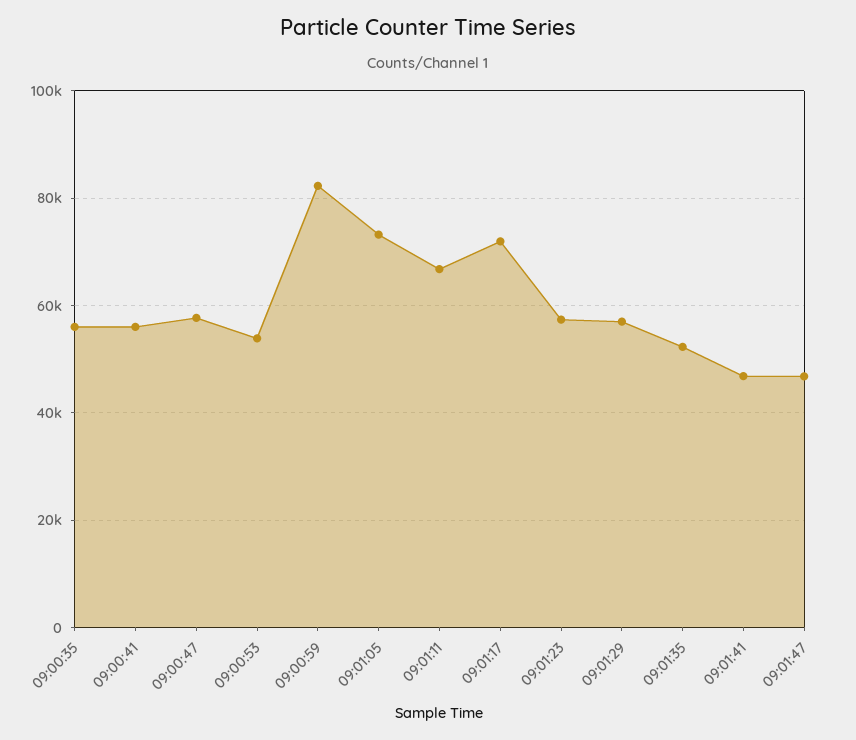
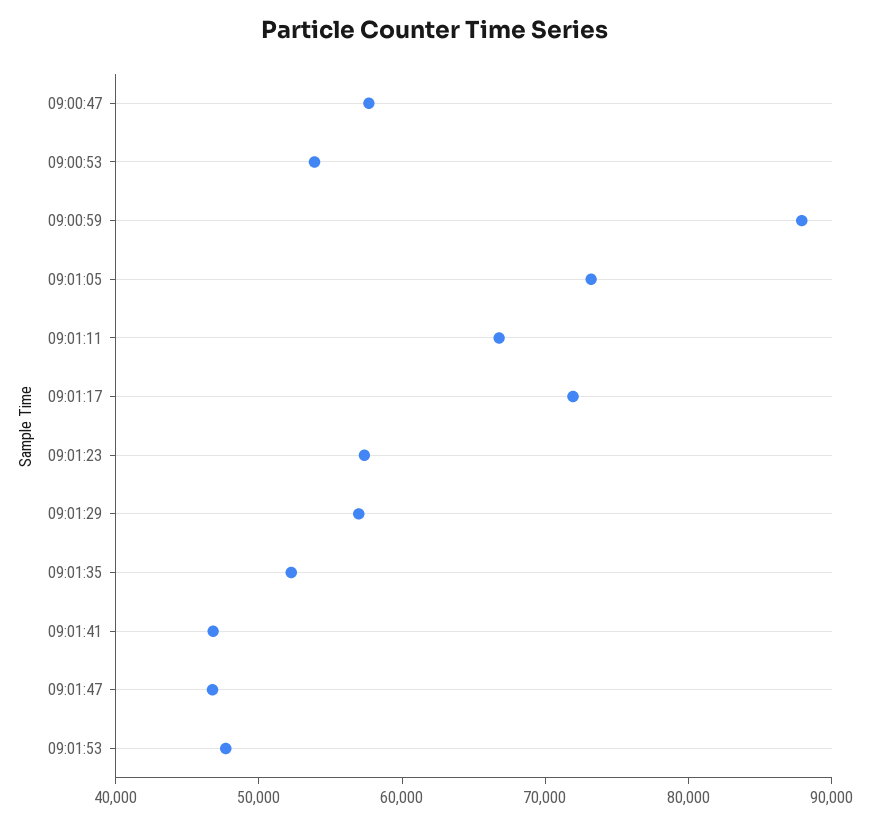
09:00:35: 56000 -> none
09:00:41: 56000 -> none
09:00:59: 82000 -> 88000
09:01:53: none -> 48000

